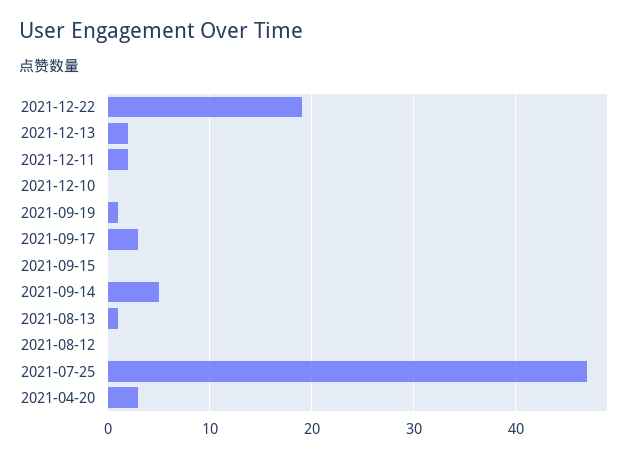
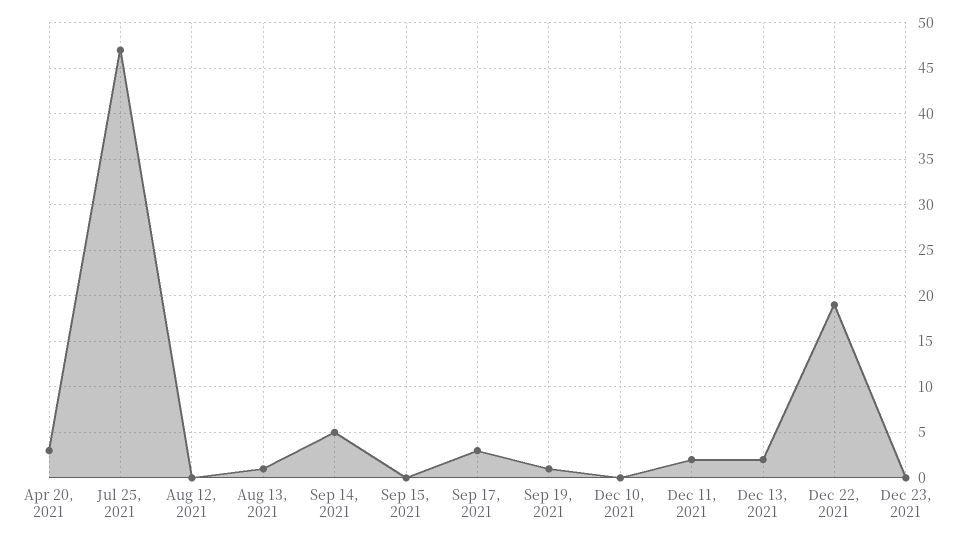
Dec 23, 2021: none -> 0

